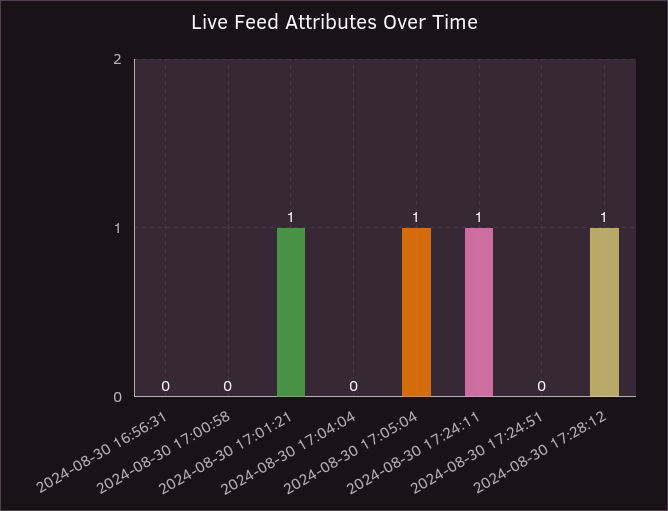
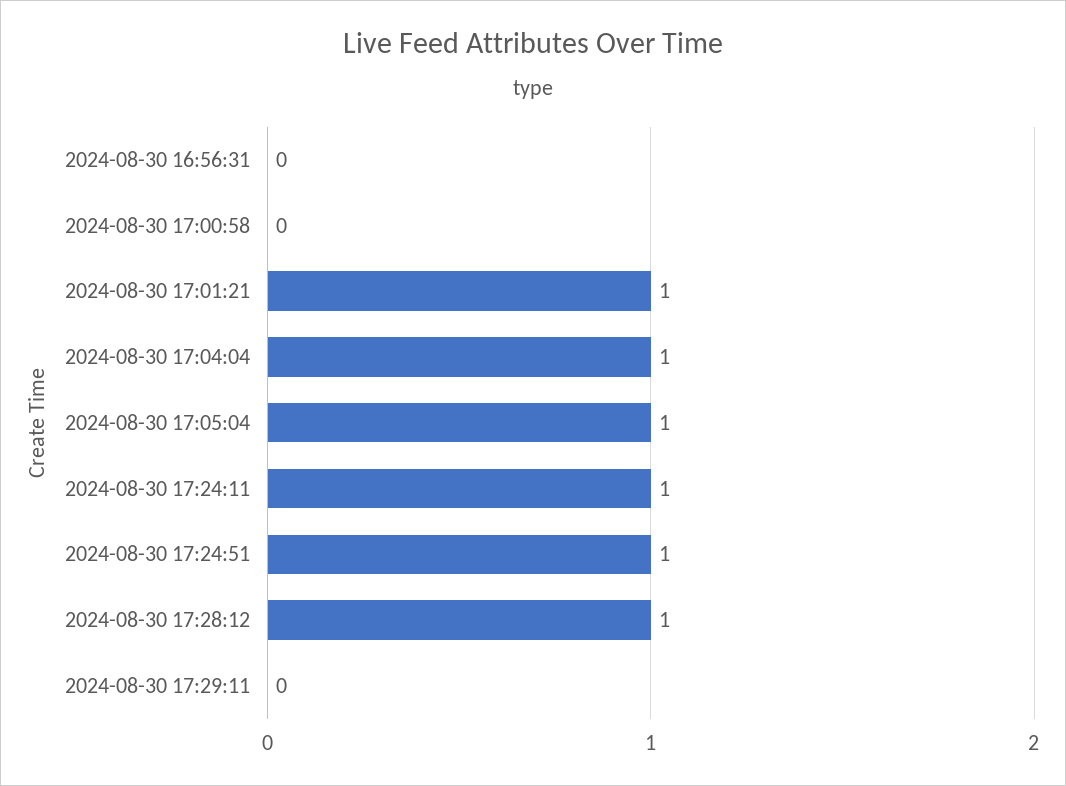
2024-08-30 17:04:04: 0 -> 1
2024-08-30 17:24:51: 0 -> 1
2024-08-30 17:29:11: none -> 0

